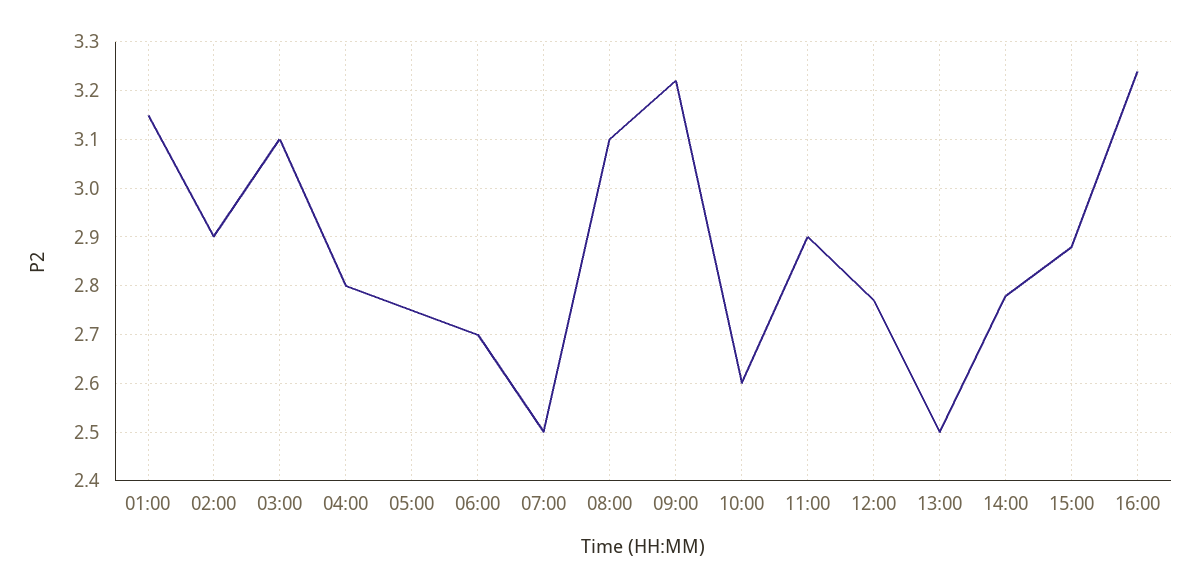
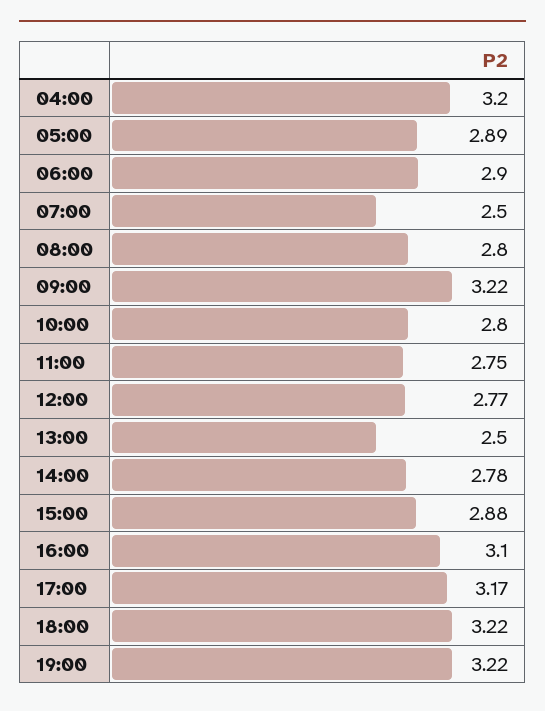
01:00: 3.15 -> none
02:00: 2.9 -> none
03:00: 3.1 -> none
04:00: 2.8 -> 3.2
05:00: 2.75 -> 2.89
06:00: 2.7 -> 2.9
08:00: 3.1 -> 2.8
10:00: 2.6 -> 2.8
11:00: 2.9 -> 2.75
16:00: 3.25 -> 3.1
17:00: none -> 3.17
18:00: none -> 3.22
19:00: none -> 3.22

